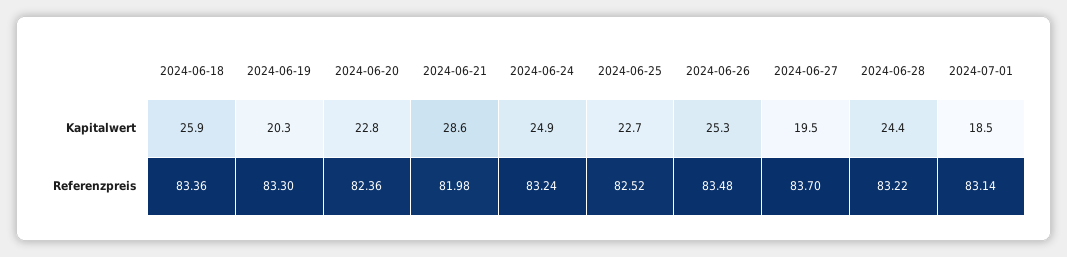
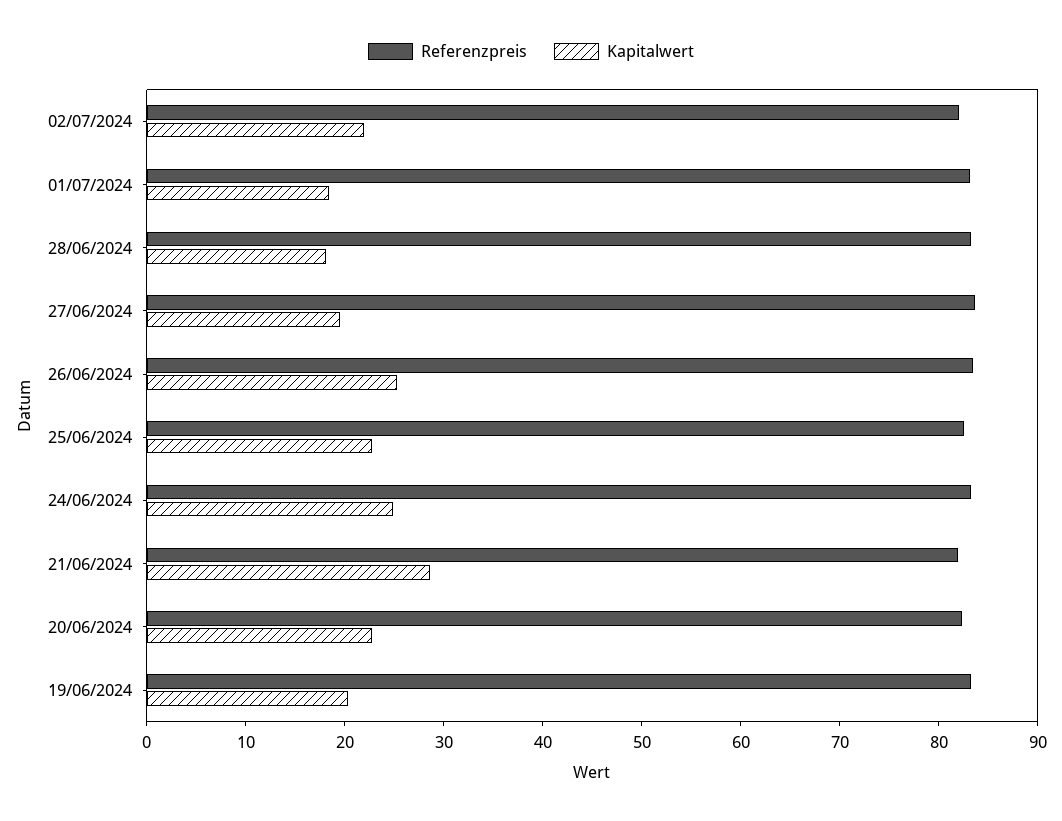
Kapitalwert, 2024-06-18: 25.9 -> none
Kapitalwert, 2024-06-28: 24.4 -> 18
Referenzpreis, 2024-06-18: 83.36 -> none
Referenzpreis, 02/07/2024: none -> 82
Kapitalwert, 02/07/2024: none -> 22

